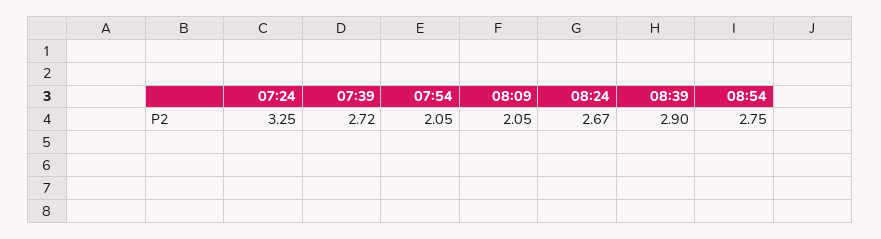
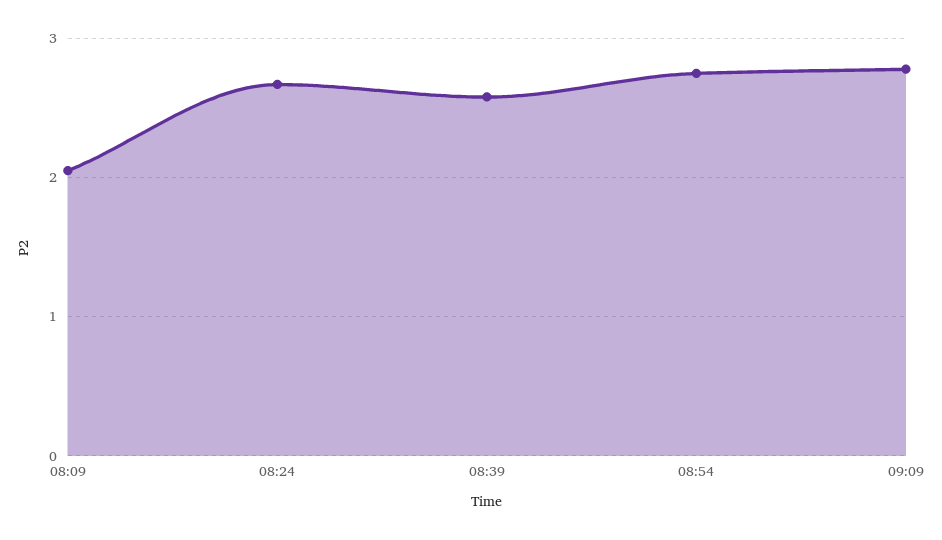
07:24: 3.25 -> none
07:39: 2.72 -> none
07:54: 2.05 -> none
08:39: 2.9 -> 2.6
09:09: none -> 2.8

